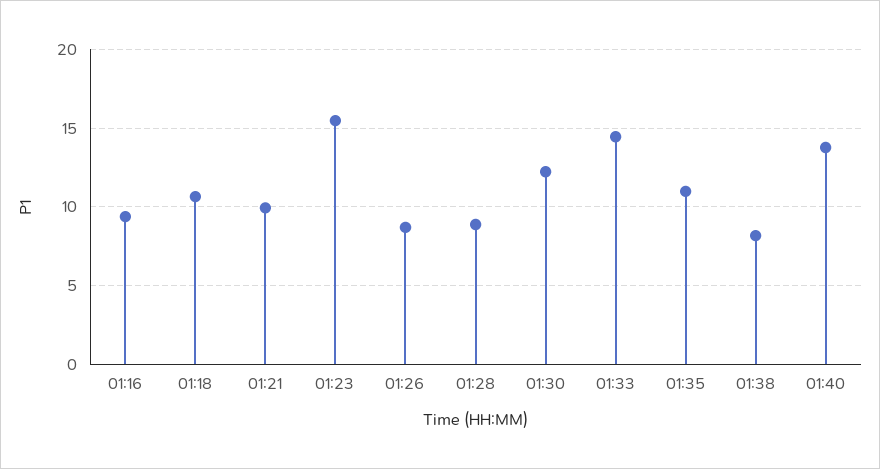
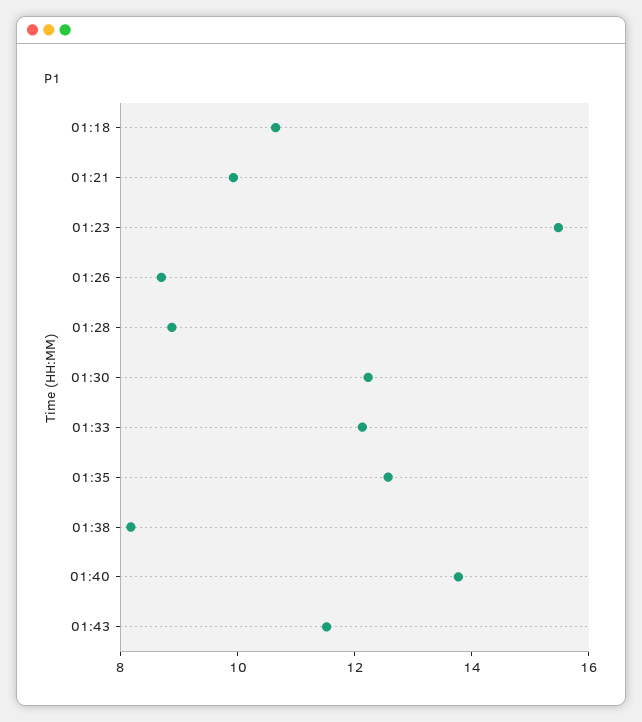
01:16: 9.5 -> none
01:33: 14.5 -> 12
01:35: 11 -> 12.5
01:43: none -> 11.5

